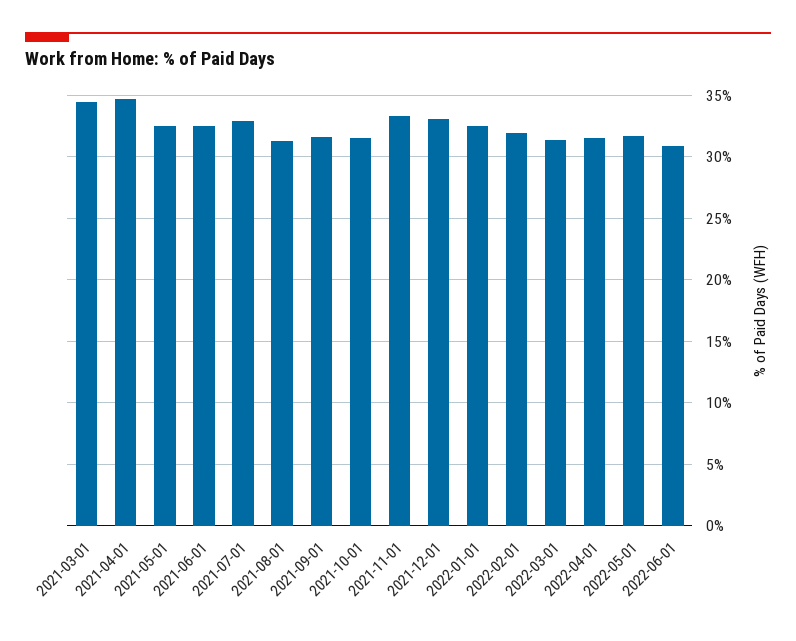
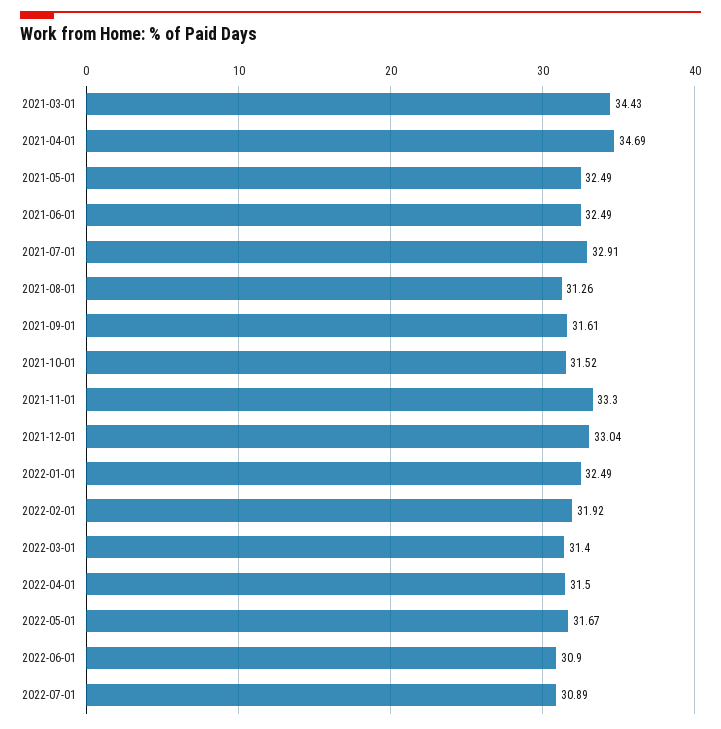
2022-07-01: none -> 30.89

